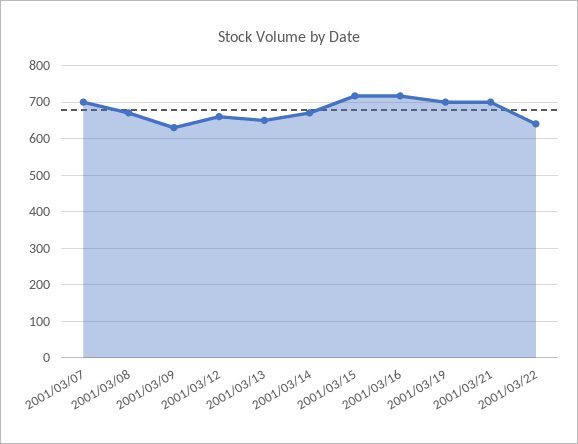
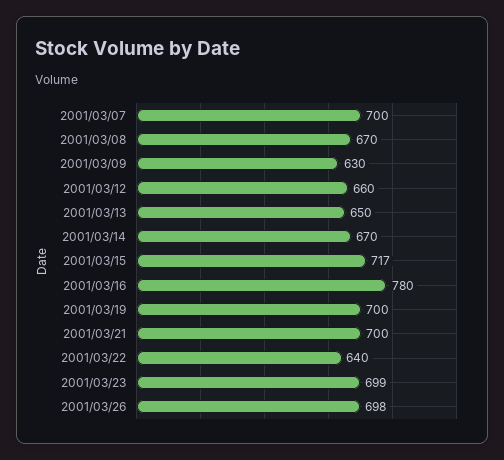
2001/03/16: 720 -> 780
2001/03/23: none -> 699
2001/03/26: none -> 698

